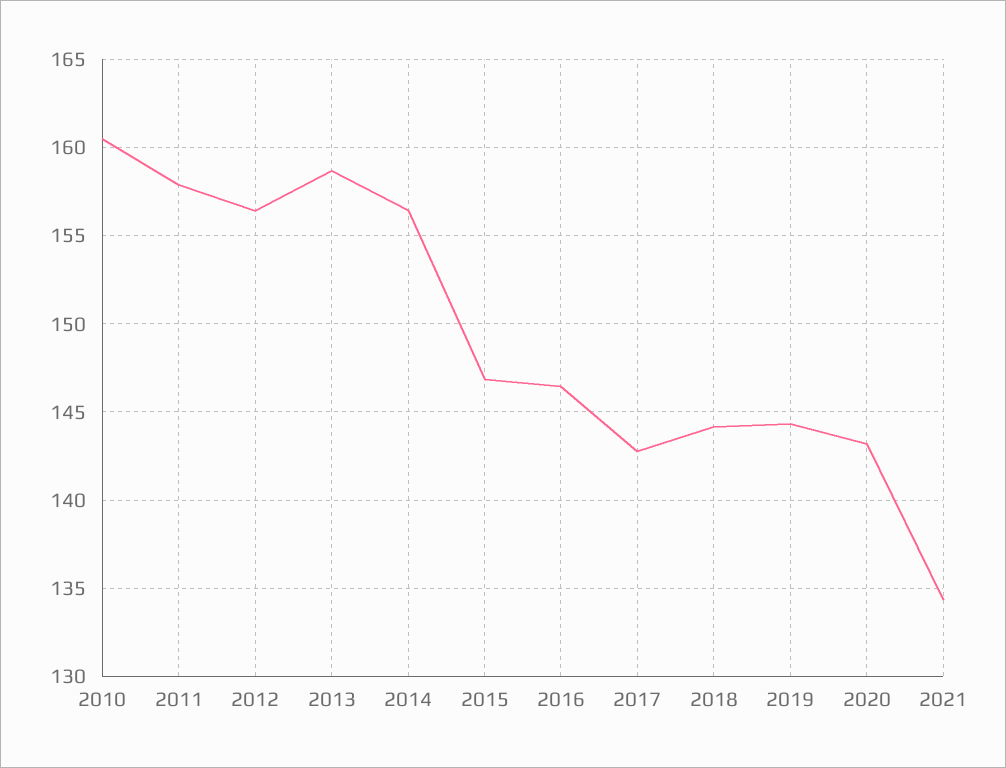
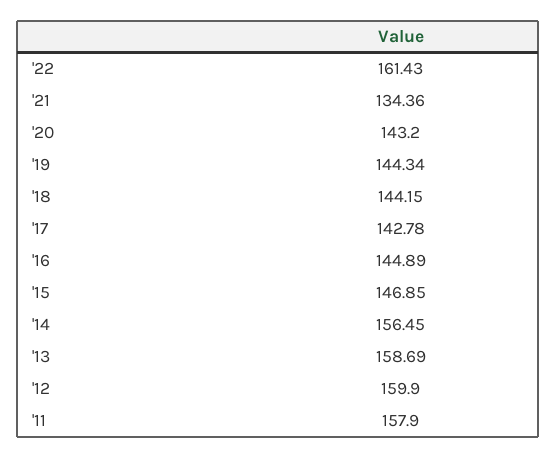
2010: 160.5 -> none
2012: 156.5 -> 159.9
2016: 146.5 -> 144.89
'22: none -> 161.43

